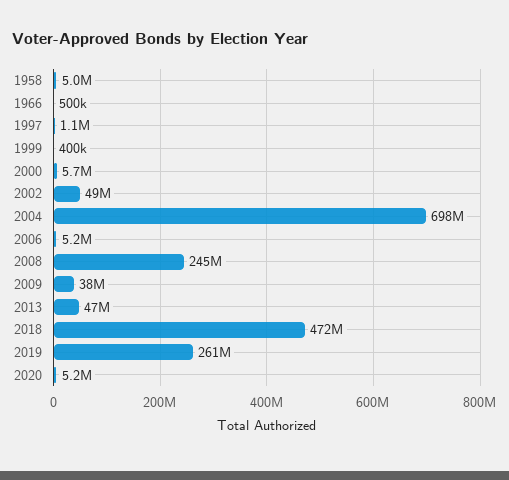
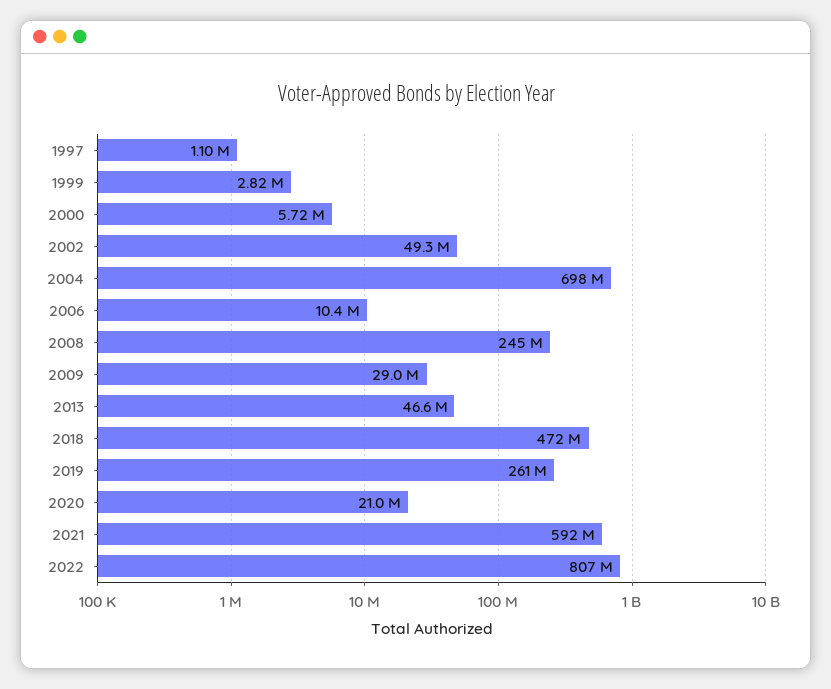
1958: 5000000 -> none
1966: 500000 -> none
1999: 400000 -> 2820000
2006: 5200000 -> 10400000
2009: 38000000 -> 29000000
2020: 5200000 -> 21000000
2021: none -> 592000000
2022: none -> 807000000

